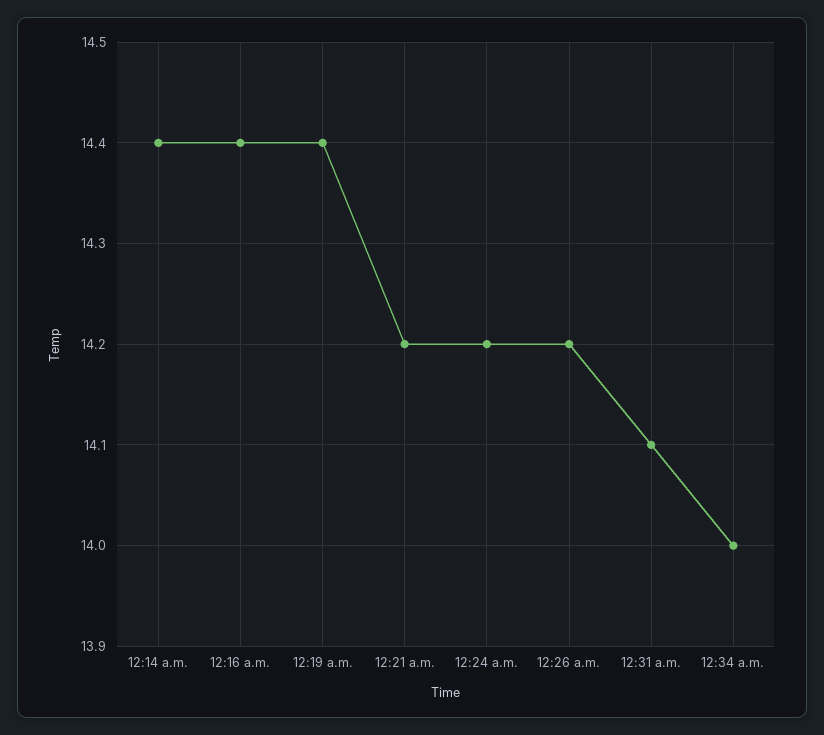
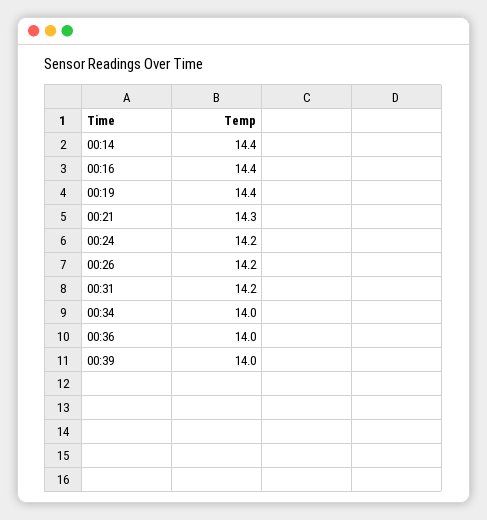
12:21 a.m.: 14.2 -> 14.3
12:31 a.m.: 14.1 -> 14.2
00:36: none -> 14
00:39: none -> 14

